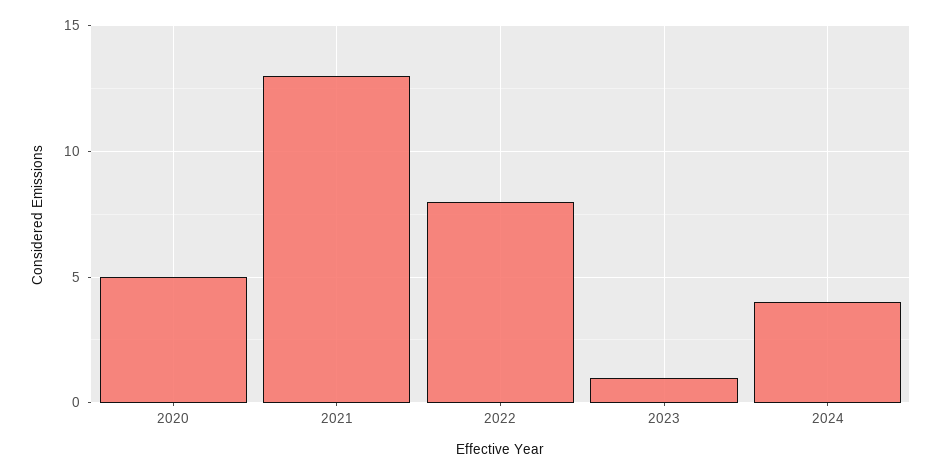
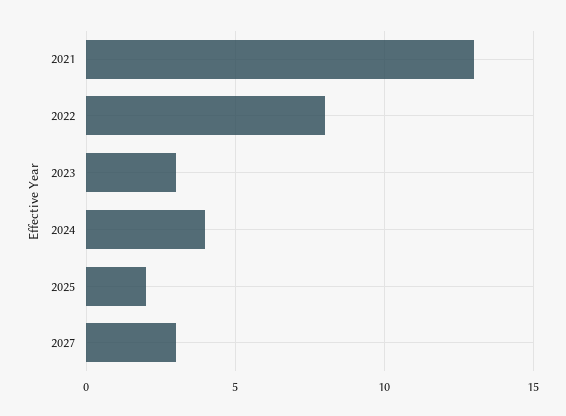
2020: 5 -> none
2023: 1 -> 3
2025: none -> 2
2027: none -> 3

